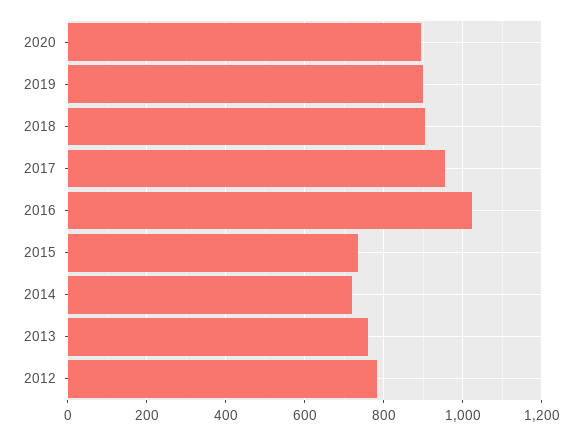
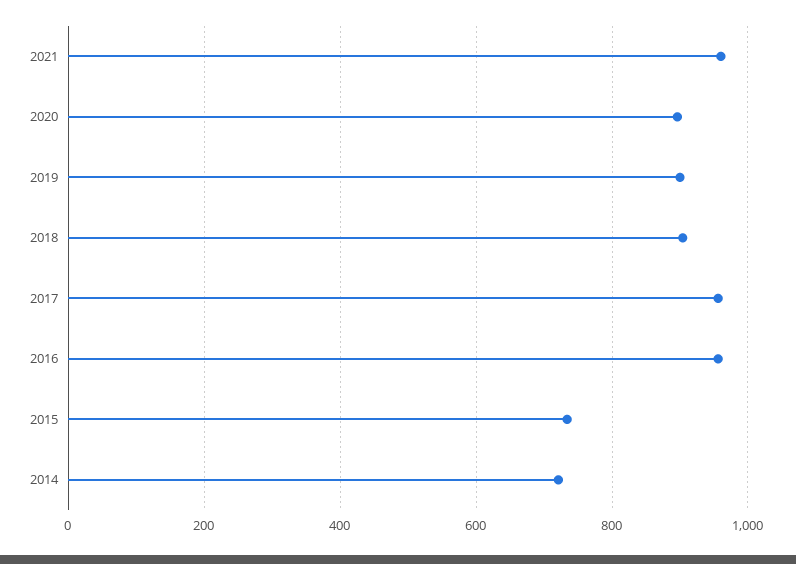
2016: 1020 -> 960
2013: 760 -> none
2012: 780 -> none
2021: none -> 960

